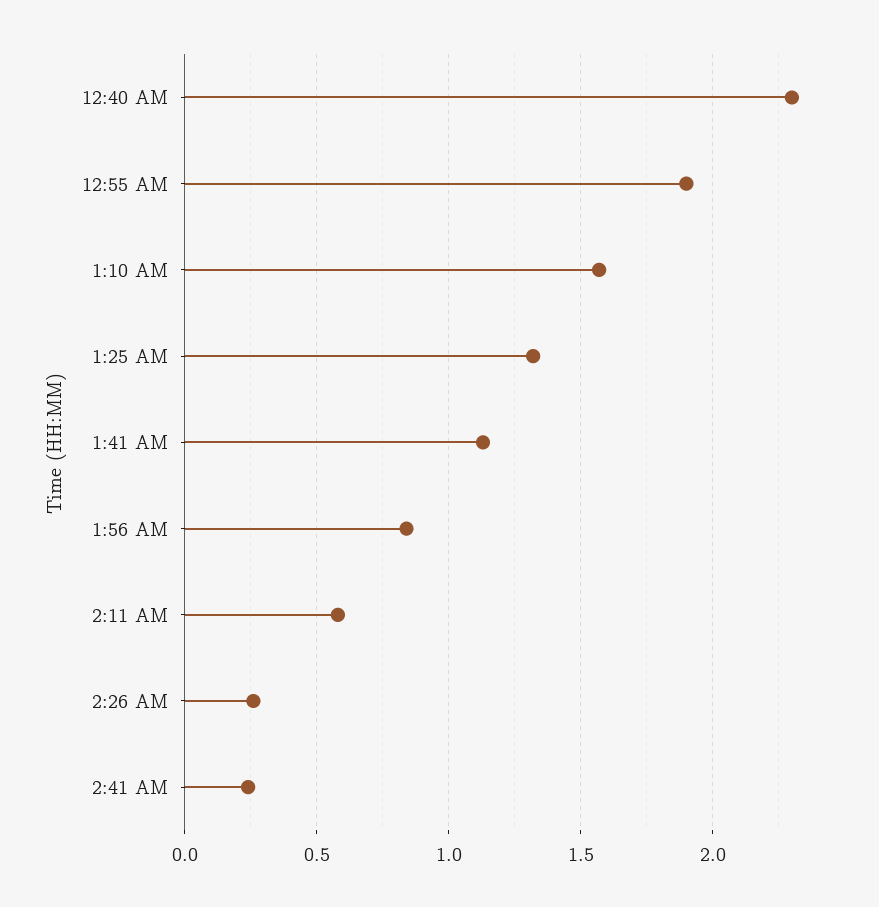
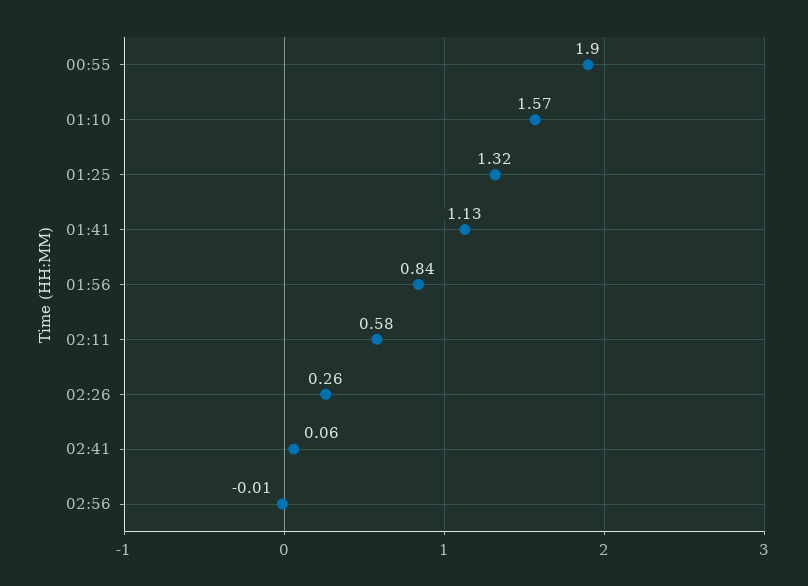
12:40 AM: 2.3 -> none
2:41 AM: 0.25 -> 0.06
02:56: none -> -0.01

